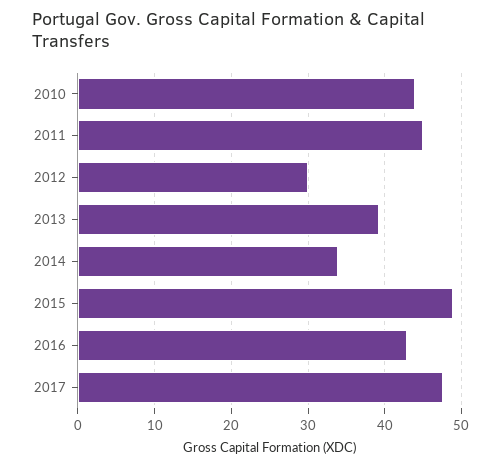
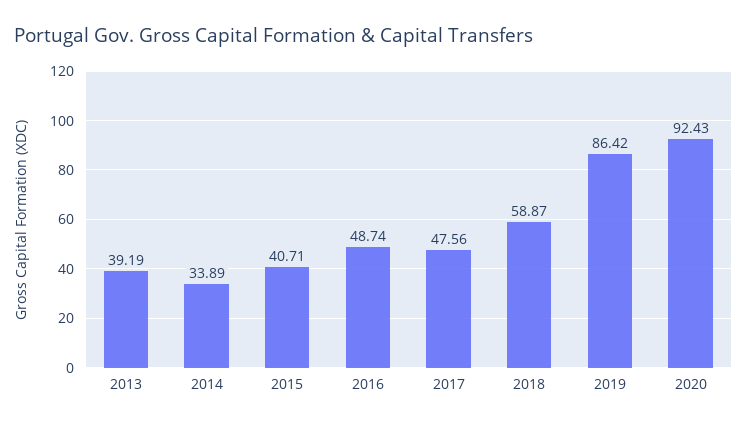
2010: 44 -> none
2011: 45 -> none
2012: 30 -> none
2015: 49 -> 40.71
2016: 43 -> 48.74
2018: none -> 58.87
2019: none -> 86.42
2020: none -> 92.43

